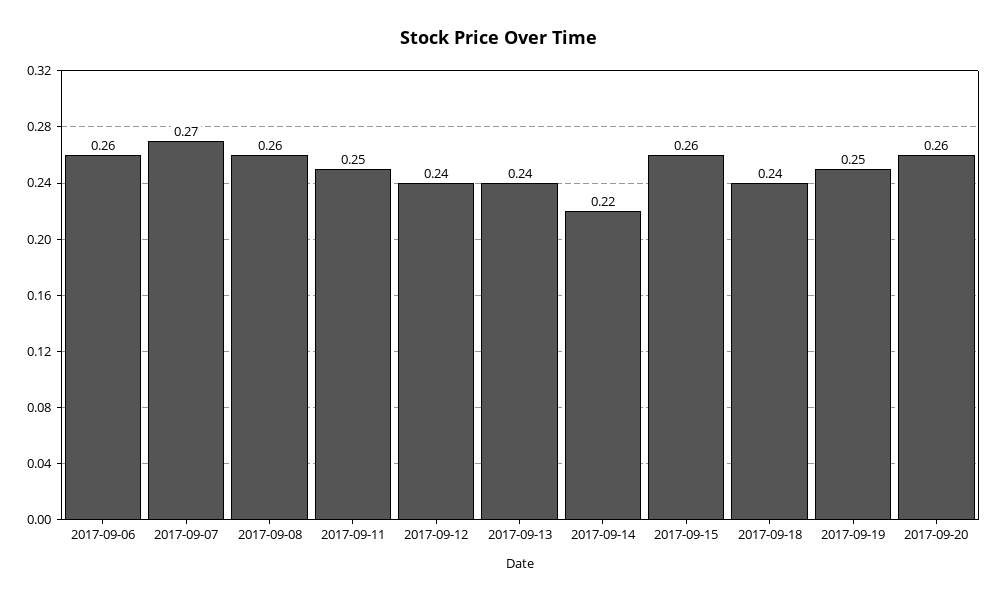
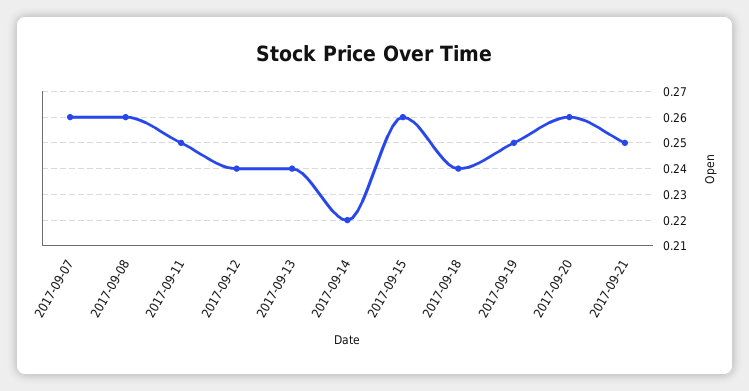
2017-09-06: 0.26 -> none
2017-09-07: 0.27 -> 0.26
2017-09-21: none -> 0.25

